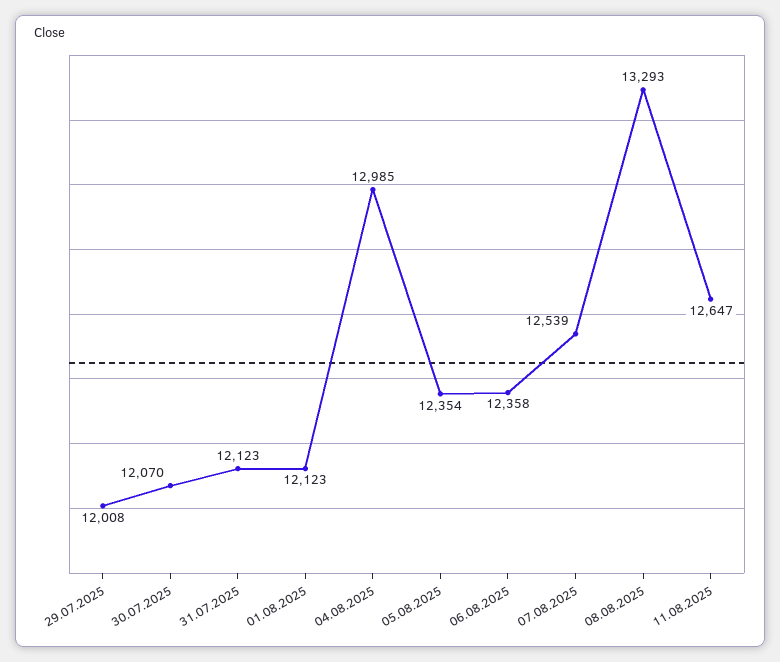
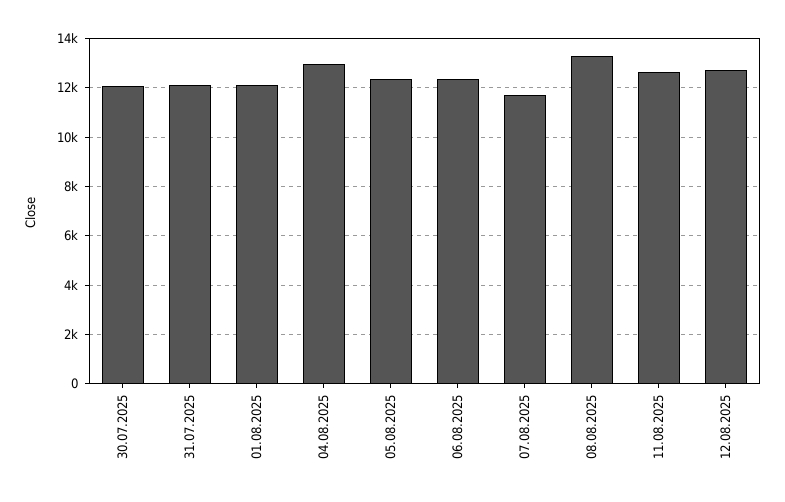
29.07.2025: 12008 -> none
07.08.2025: 12539 -> 11750
12.08.2025: none -> 12750

